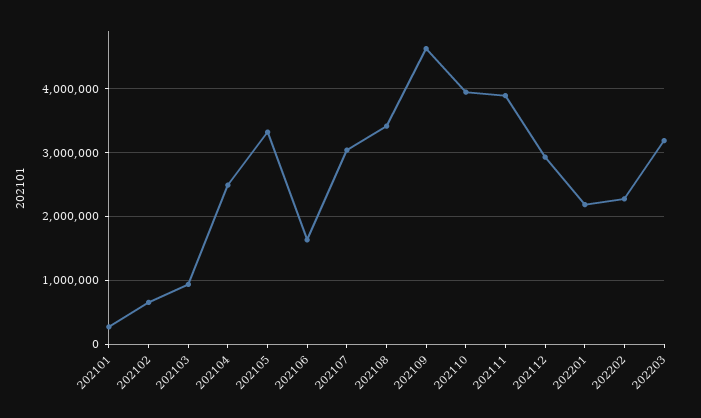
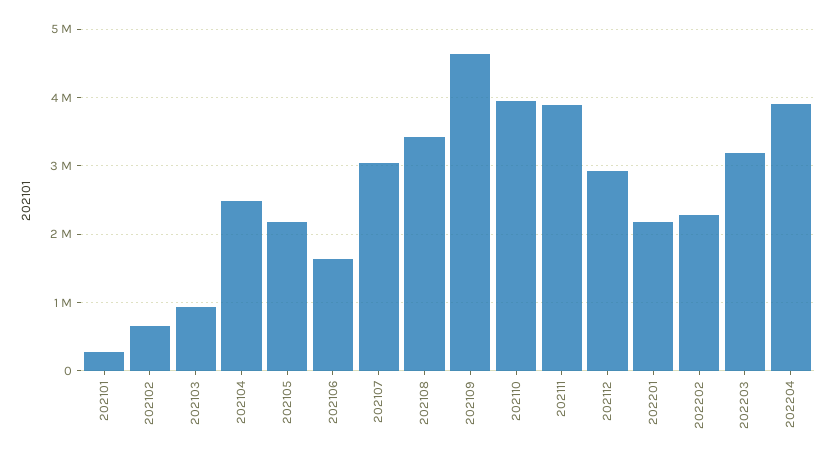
202105: 3300000 -> 2200000
202204: none -> 3900000

